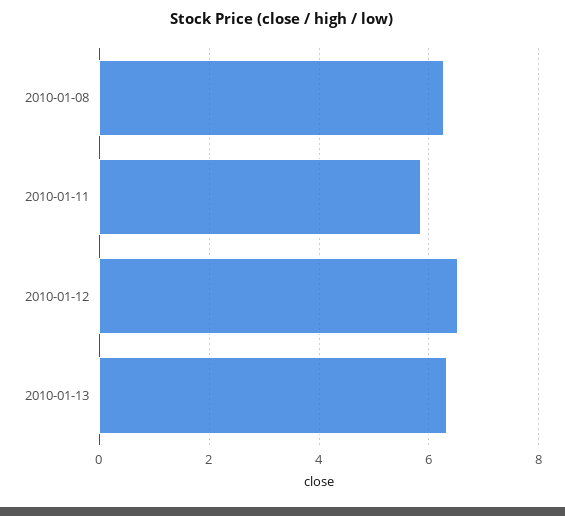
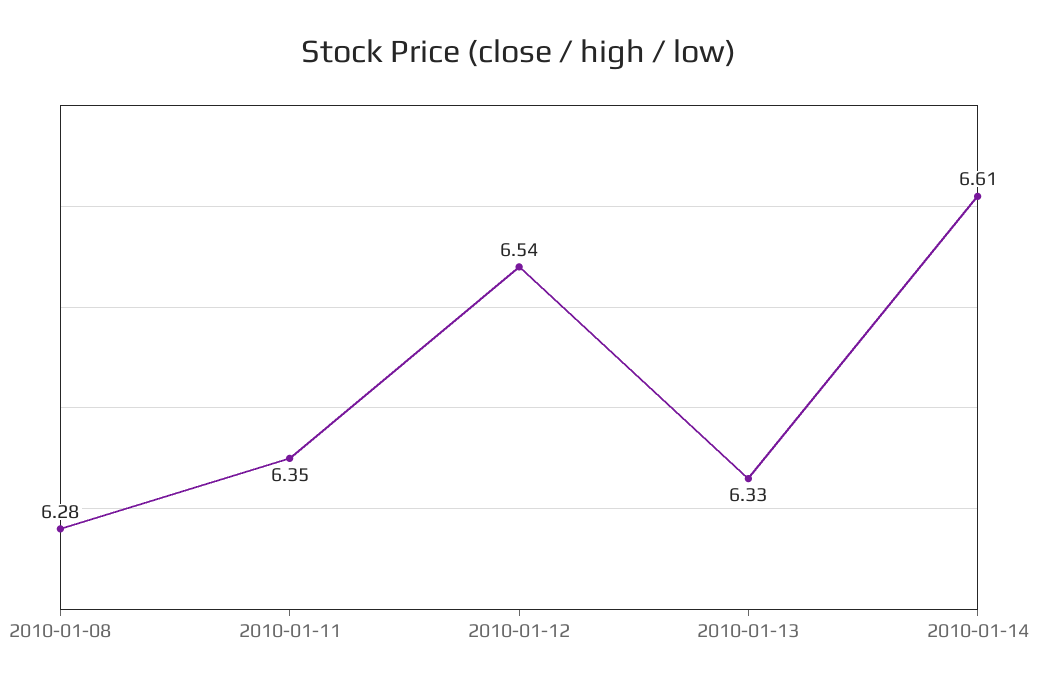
2010-01-11: 5.8 -> 6.35
2010-01-14: none -> 6.61

